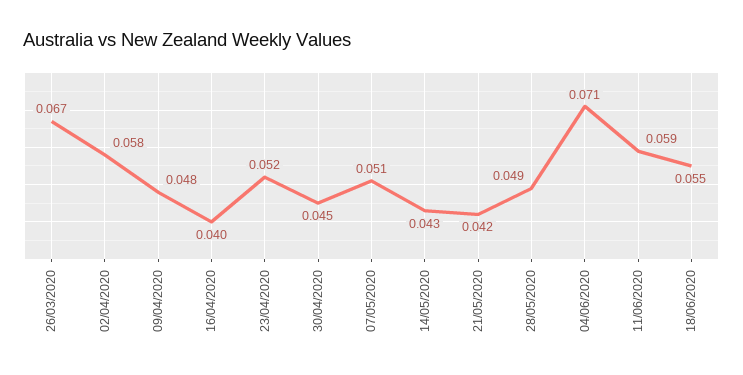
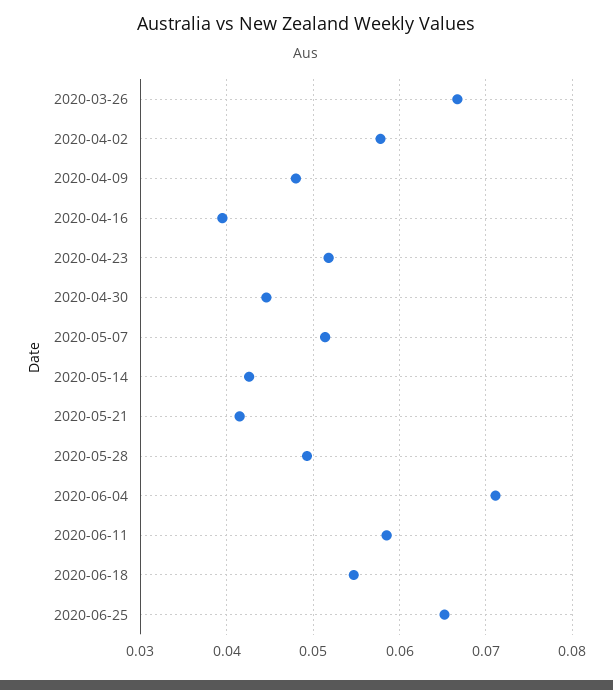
2020-06-25: none -> 0.065

